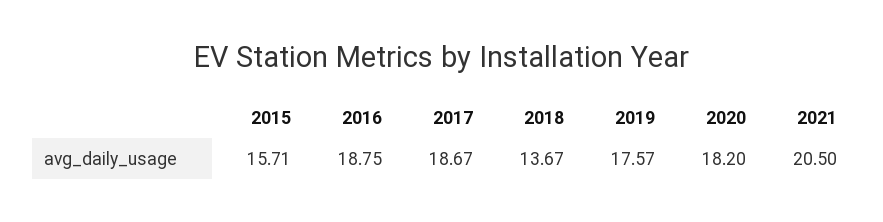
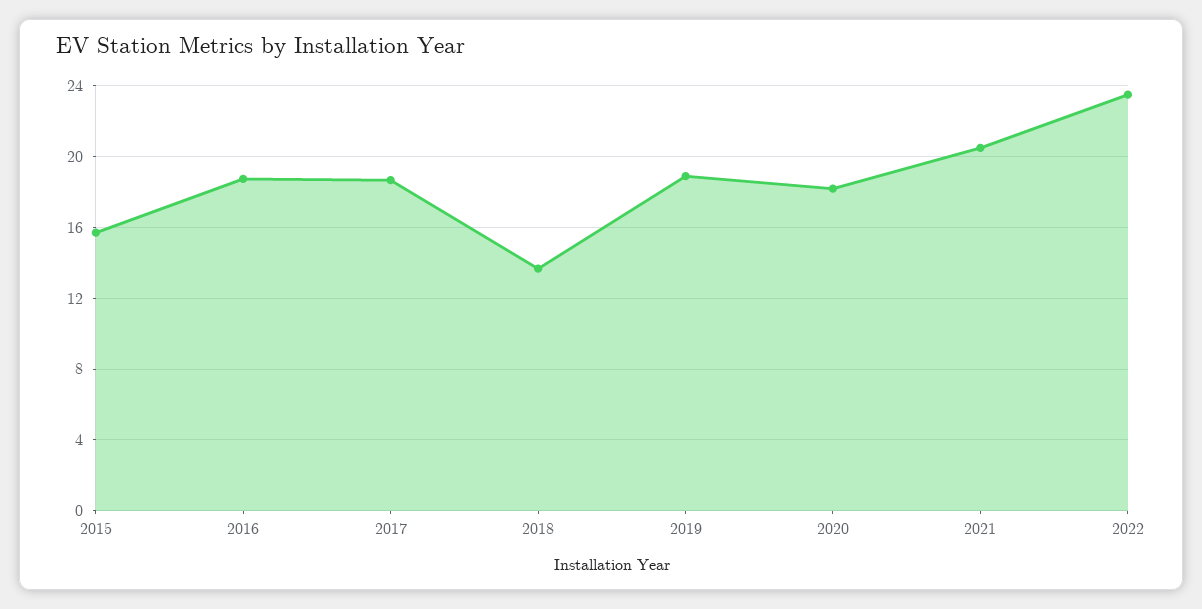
2019: 17.57 -> 19
2022: none -> 23.5

